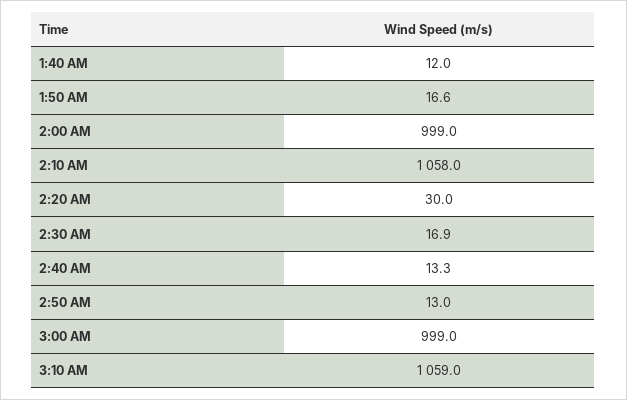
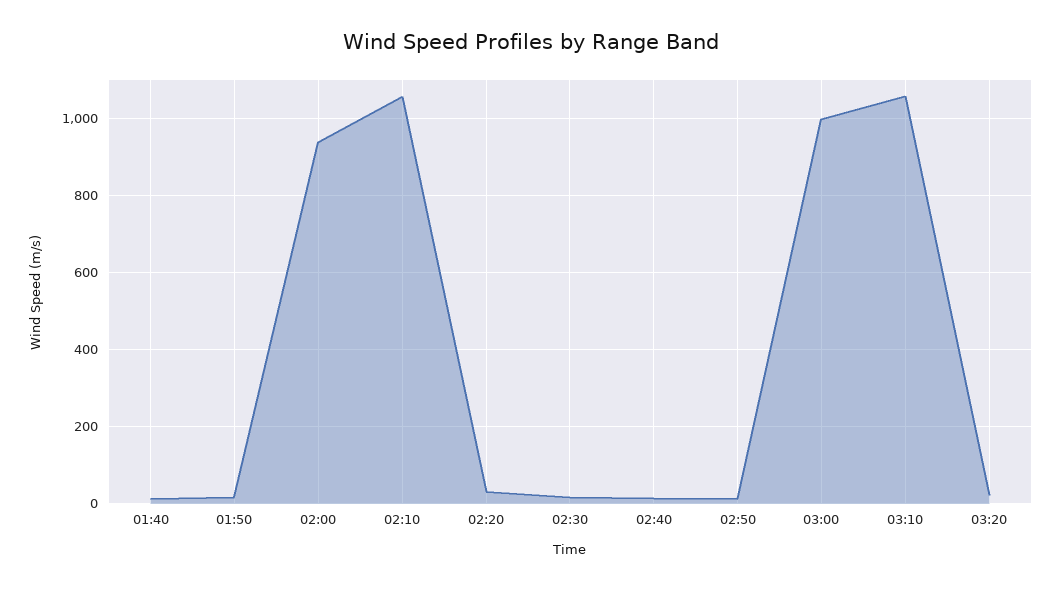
2:00 AM: 999 -> 940
03:20: none -> 20

